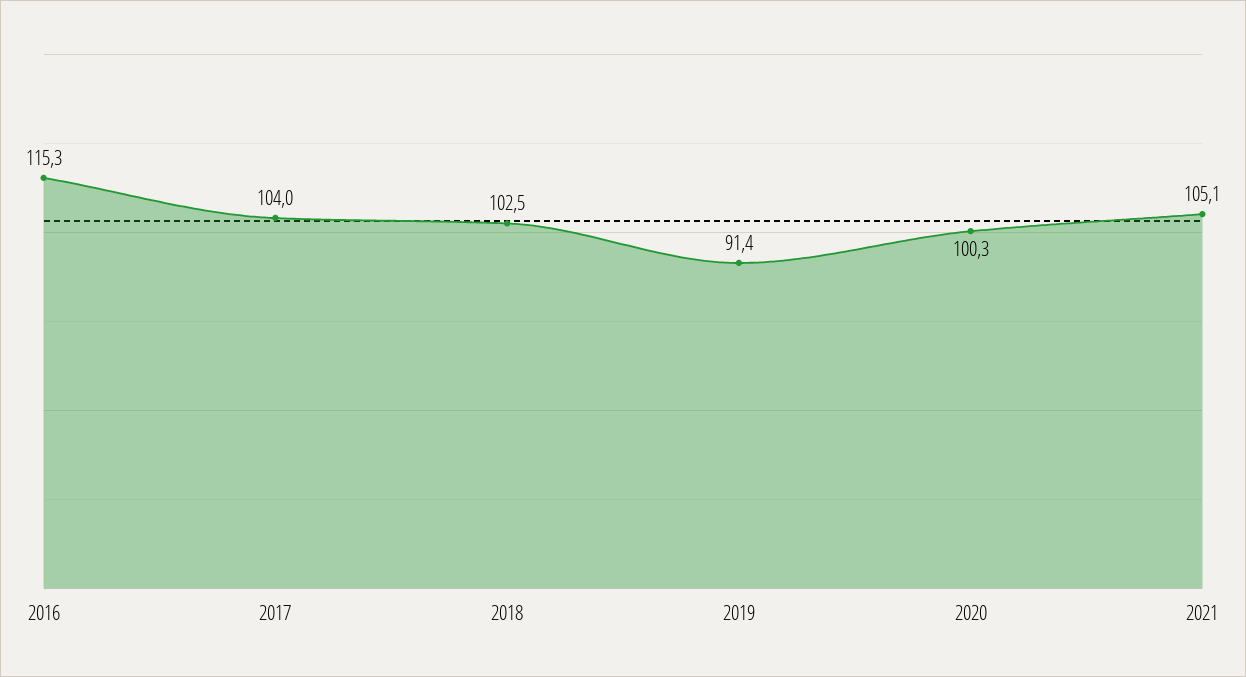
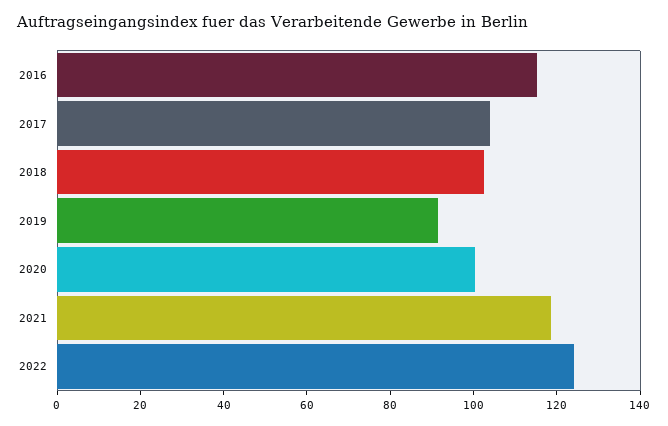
2021: 105.1 -> 120
2022: none -> 125

